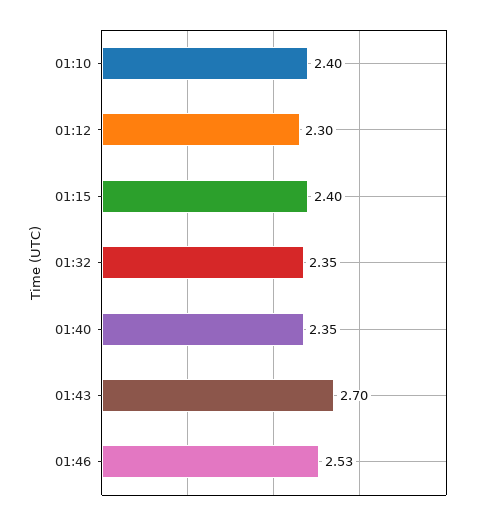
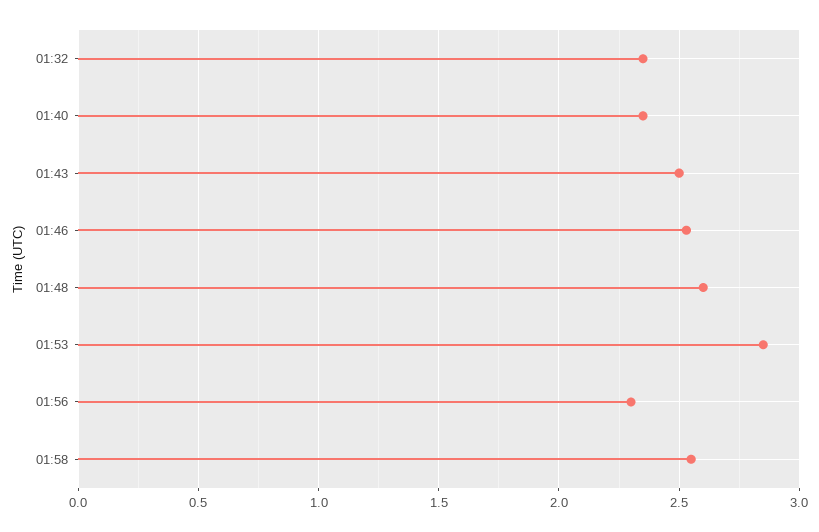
01:10: 2.4 -> none
01:12: 2.3 -> none
01:15: 2.4 -> none
01:43: 2.7 -> 2.5
01:48: none -> 2.6
01:53: none -> 2.85
01:56: none -> 2.3
01:58: none -> 2.55

